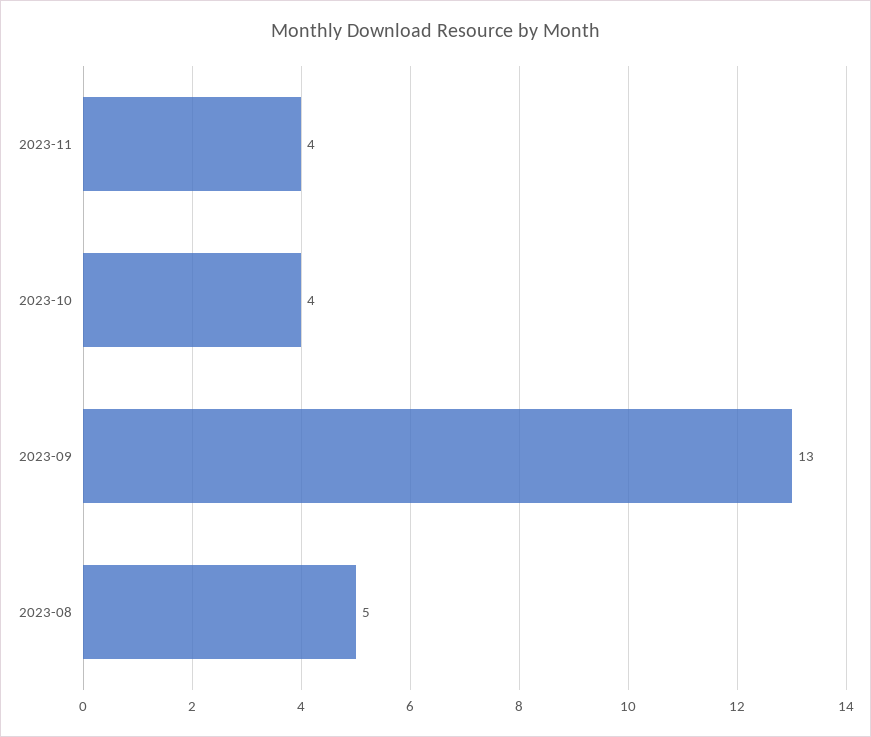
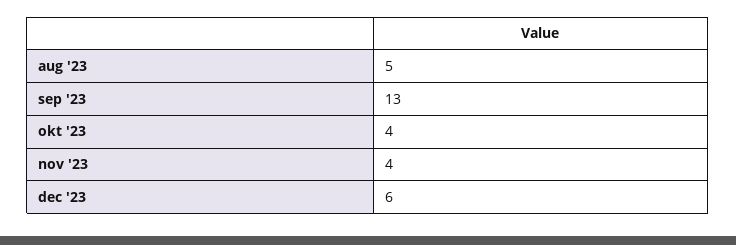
dec '23: none -> 6

